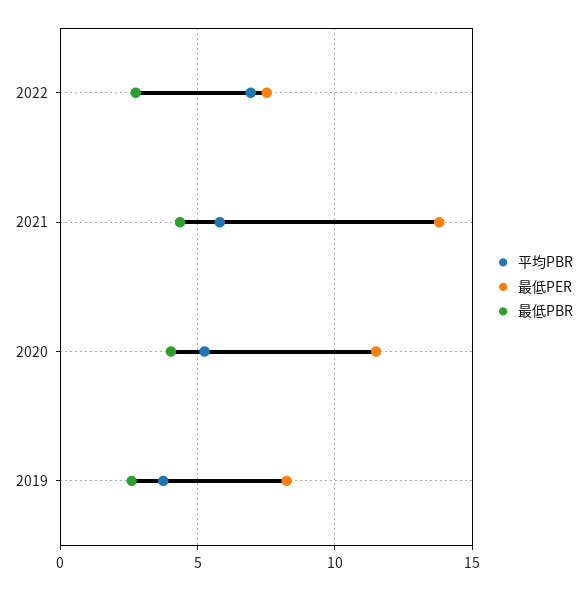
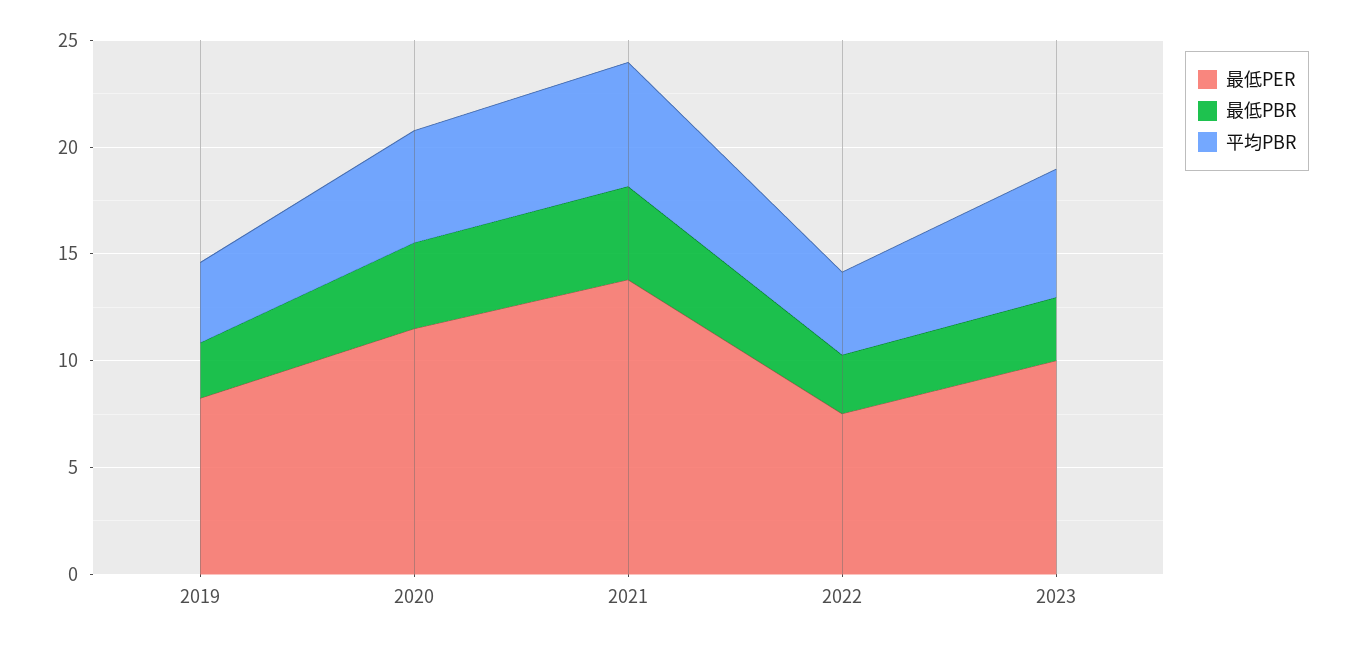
平均PBR, 2022: 7 -> 4
最低PER, 2023: none -> 10
最低PBR, 2023: none -> 3
平均PBR, 2023: none -> 6

